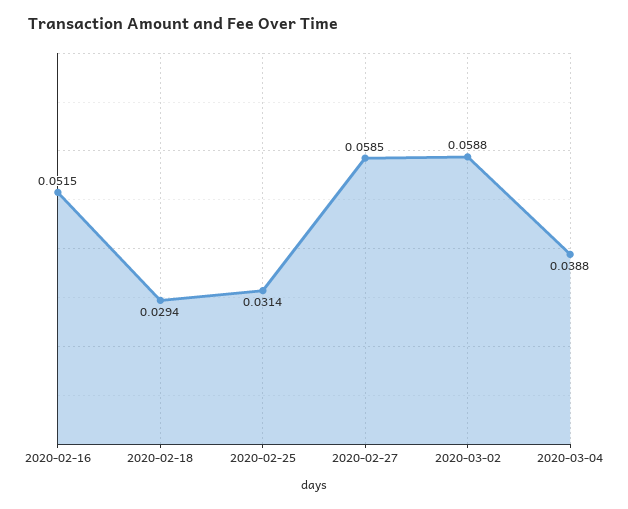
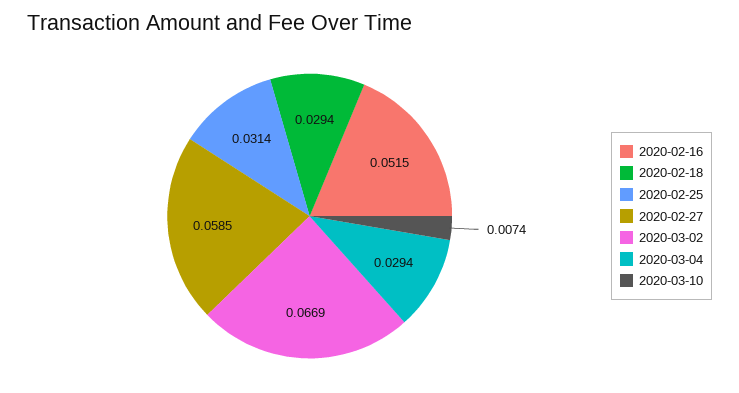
2020-03-02: 0.0588 -> 0.0669
2020-03-04: 0.0388 -> 0.0294
2020-03-10: none -> 0.0074

